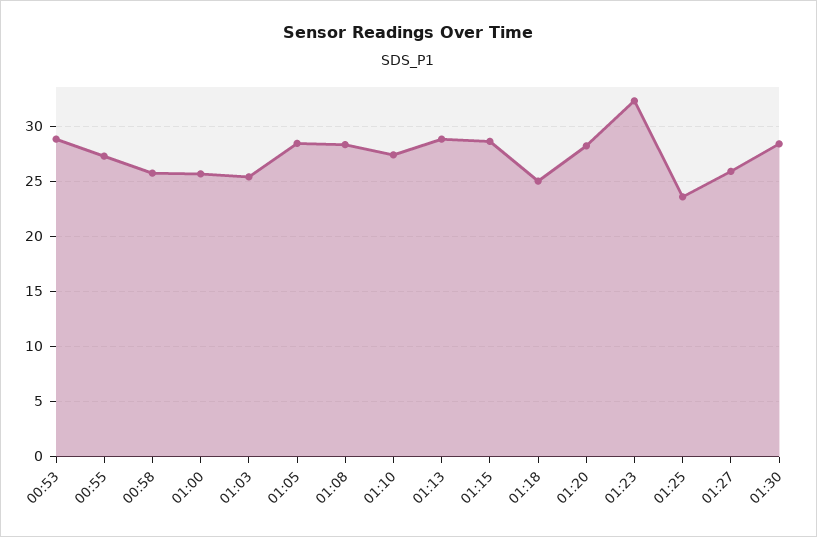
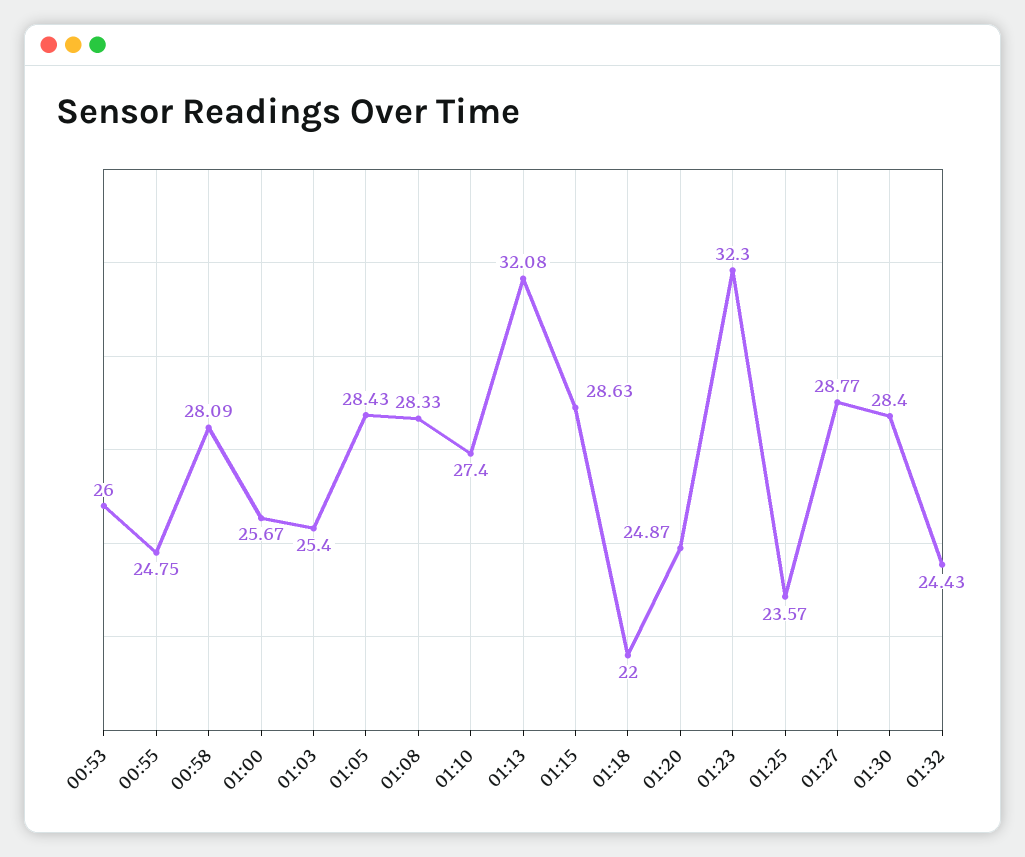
00:53: 29 -> 26
00:55: 27 -> 24.75
00:58: 26 -> 28.09
01:13: 29 -> 32.08
01:18: 25 -> 22
01:20: 28 -> 24.87
01:27: 26 -> 28.77
01:32: none -> 24.43

